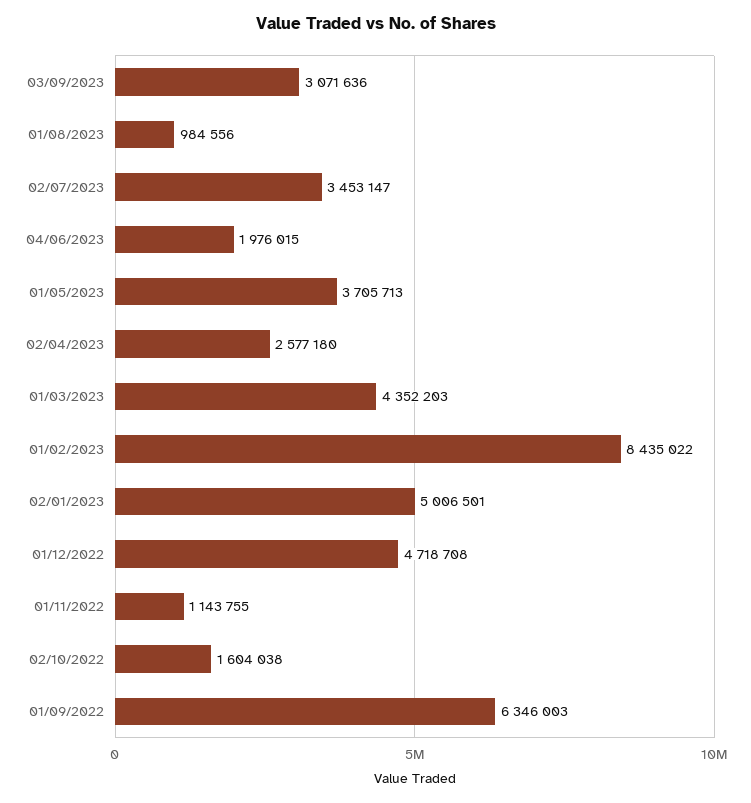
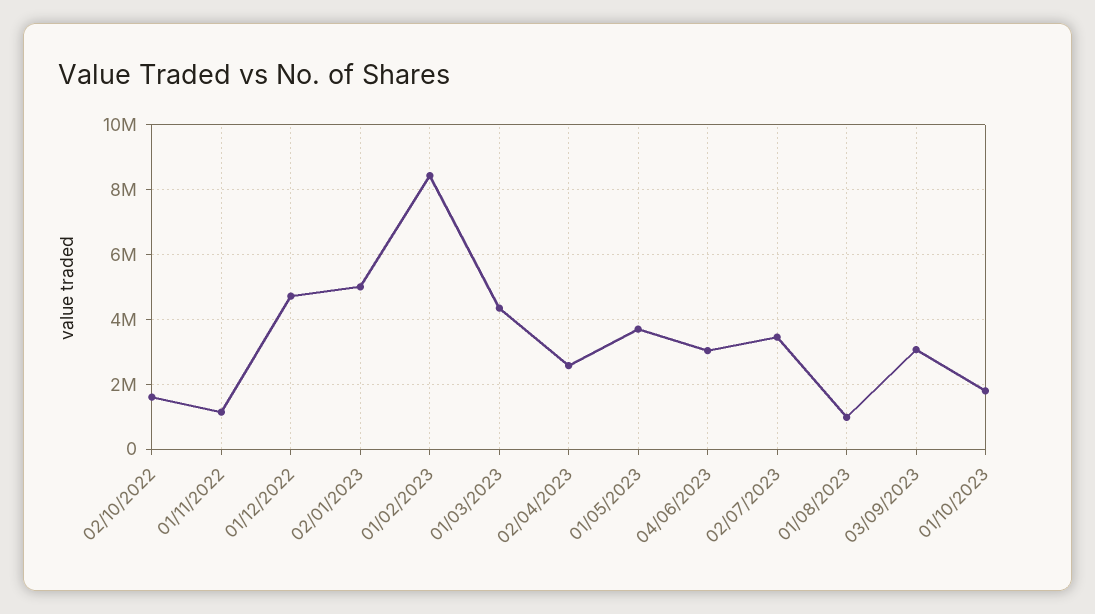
04/06/2023: 1976015 -> 3000000
01/09/2022: 6346003 -> none
01/10/2023: none -> 1800000

